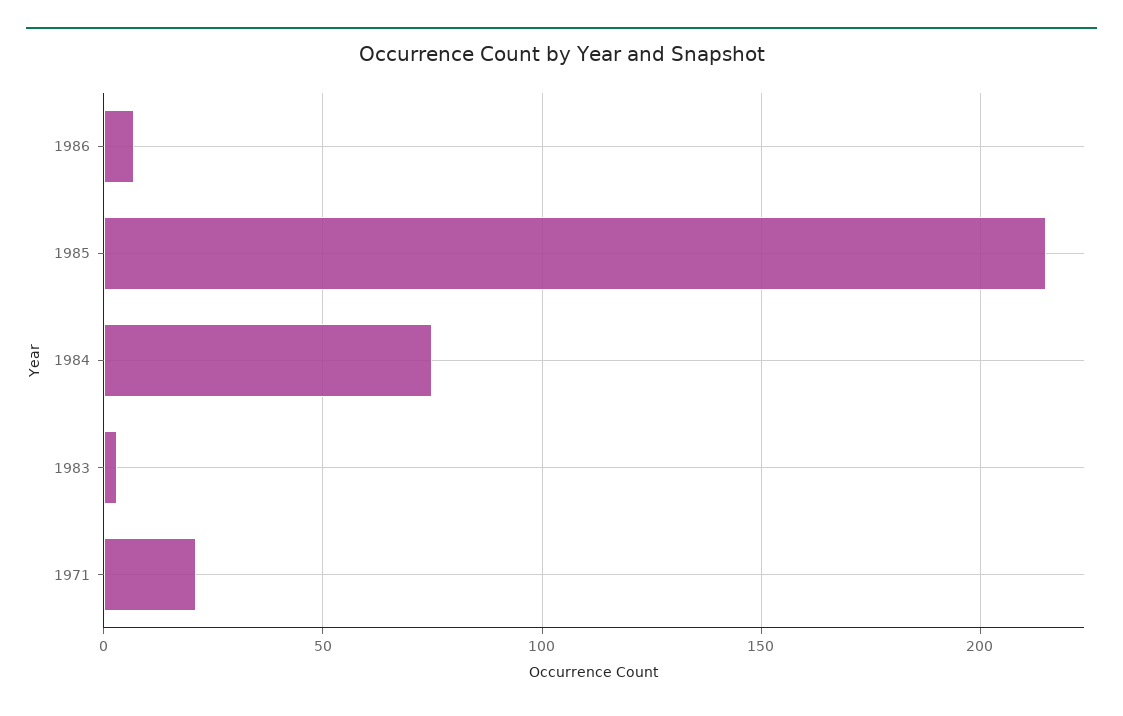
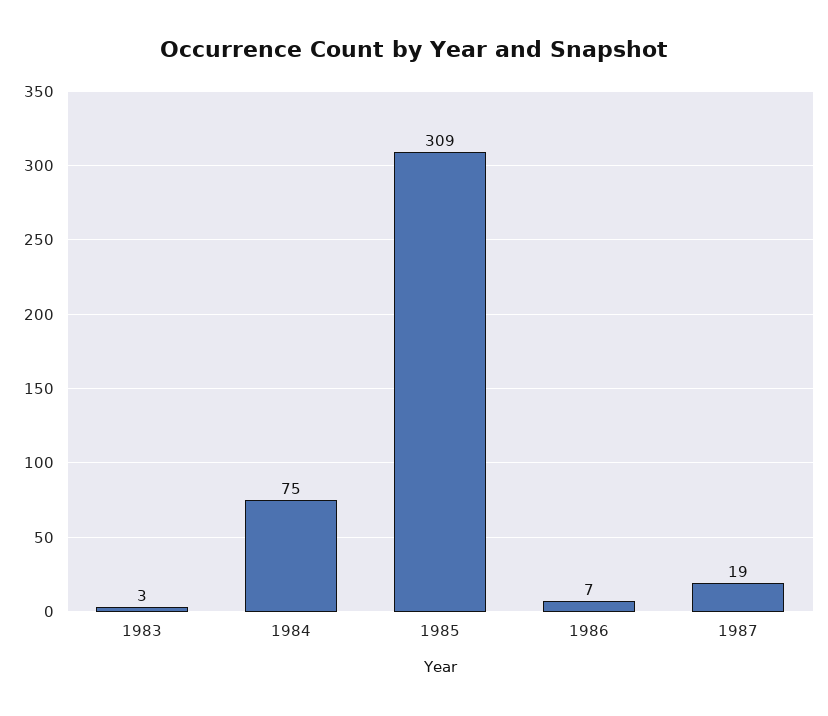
1985: 215 -> 309
1971: 20 -> none
1987: none -> 19

